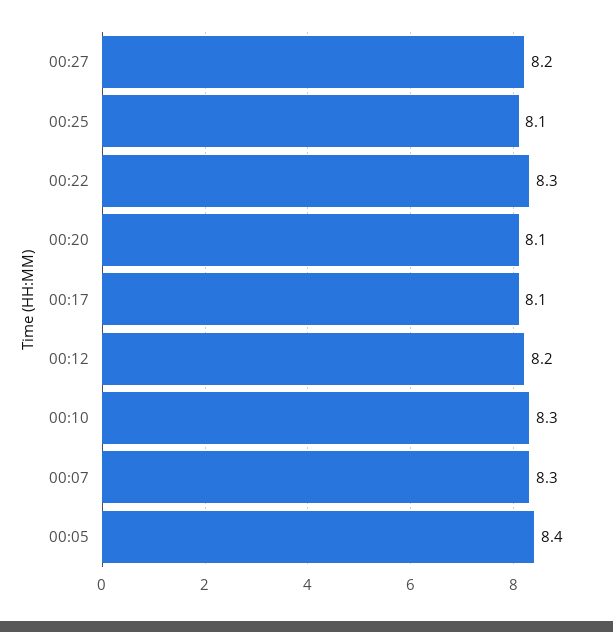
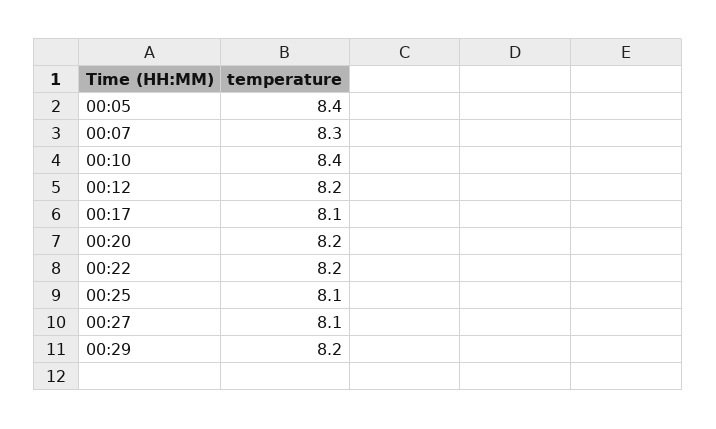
00:27: 8.2 -> 8.1
00:22: 8.3 -> 8.2
00:20: 8.1 -> 8.2
00:10: 8.3 -> 8.4
00:29: none -> 8.2

